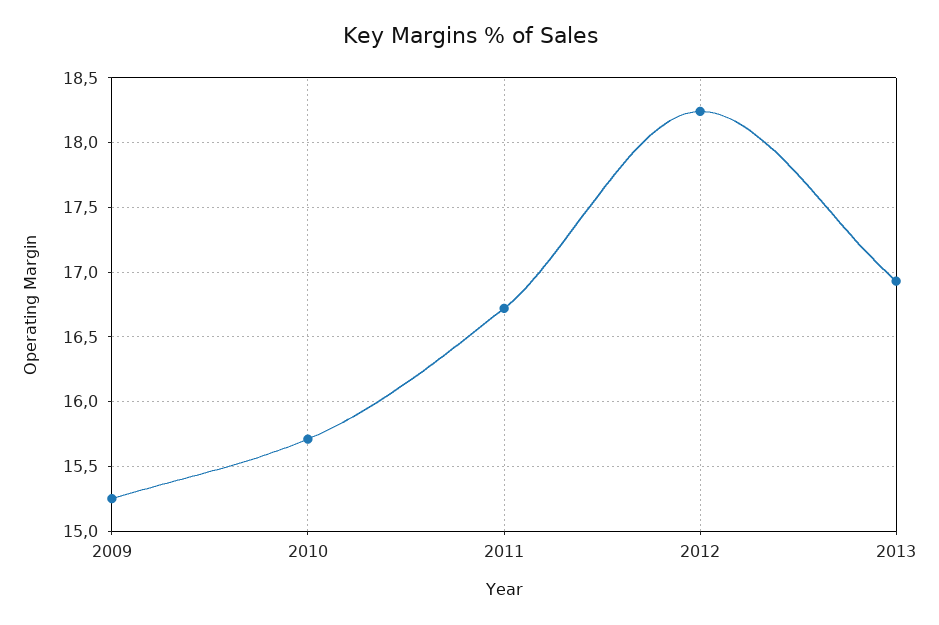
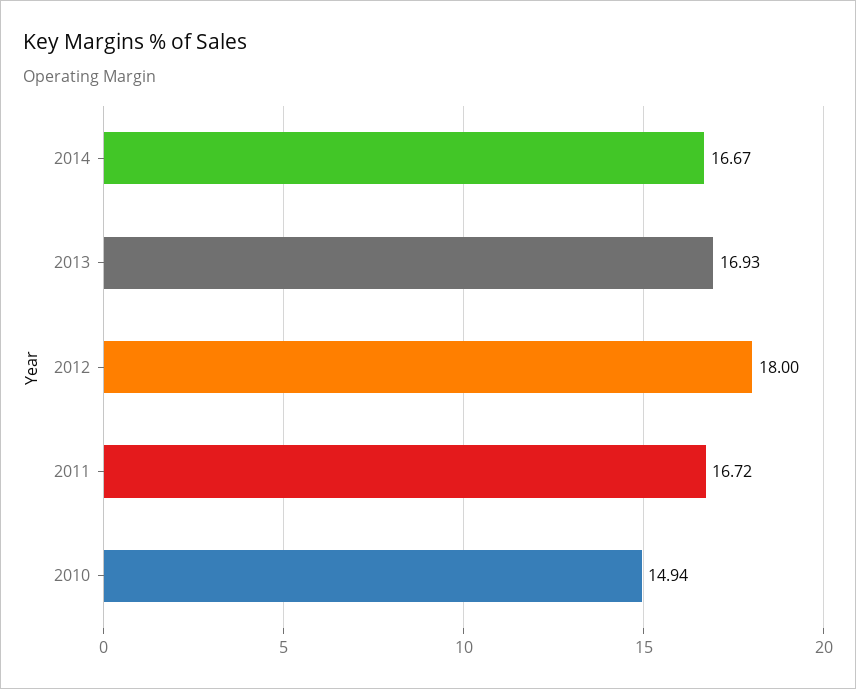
2009: 15.25 -> none
2010: 15.7 -> 14.94
2012: 18.25 -> 18
2014: none -> 16.67

